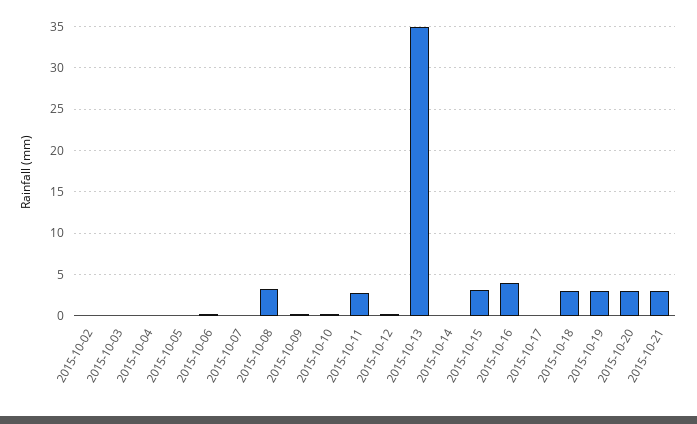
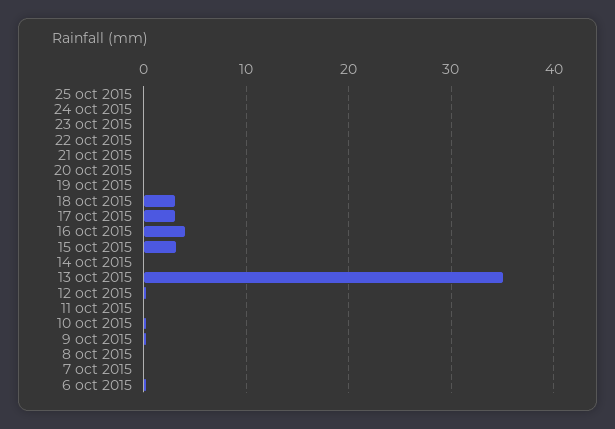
2015-10-02: 0 -> none
2015-10-03: 0 -> none
2015-10-04: 0 -> none
2015-10-05: 0 -> none
2015-10-08: 3 -> 0
2015-10-11: 3 -> 0
2015-10-17: 0 -> 3
2015-10-19: 3 -> 0
2015-10-20: 3 -> 0
2015-10-21: 3 -> 0
25 oct 2015: none -> 0
24 oct 2015: none -> 0
23 oct 2015: none -> 0
22 oct 2015: none -> 0

